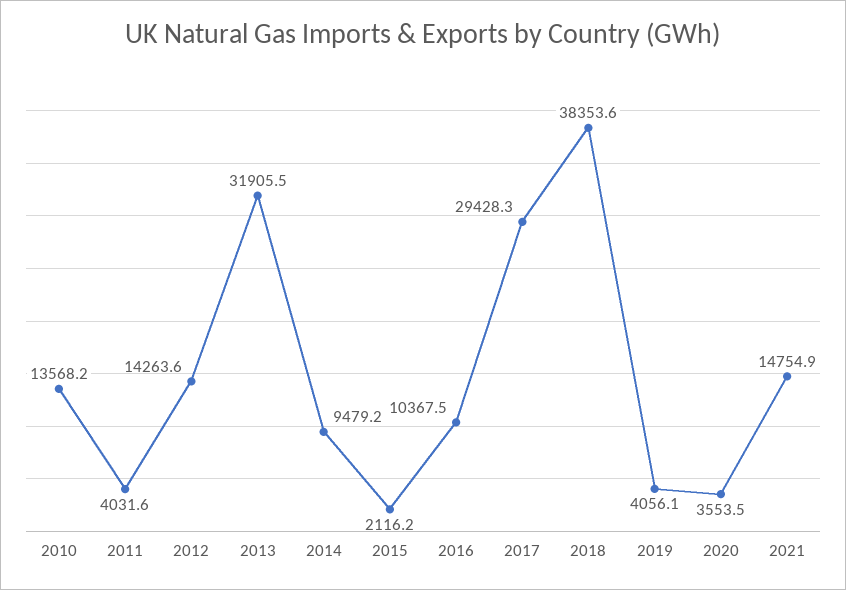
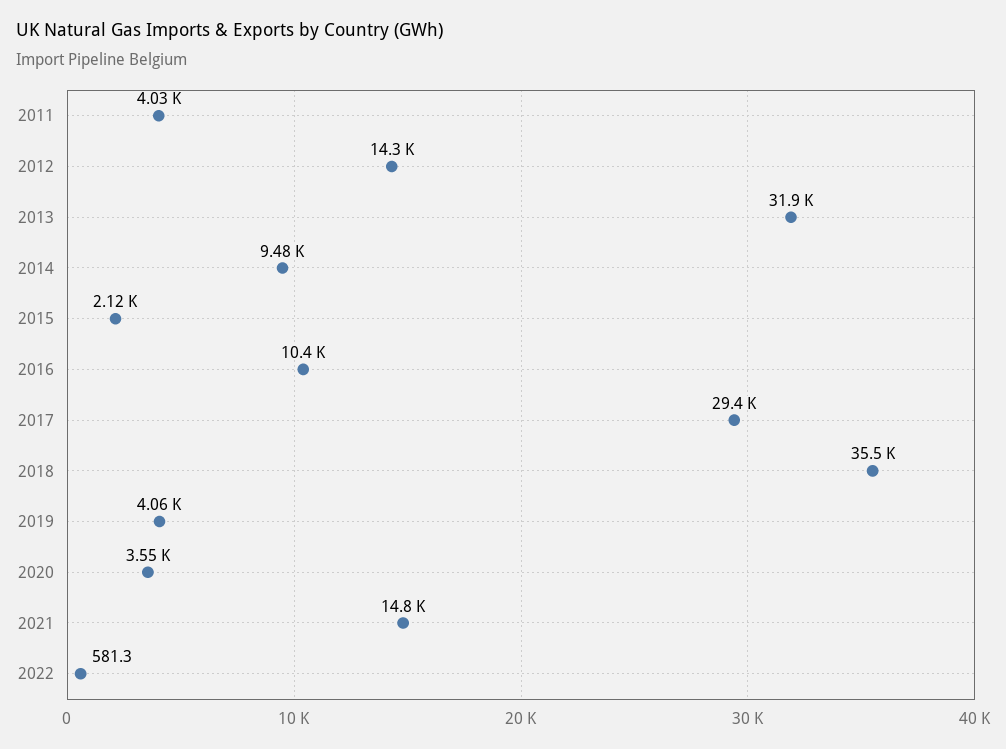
2010: 13568.2 -> none
2018: 38353.6 -> 35500
2022: none -> 581.3

